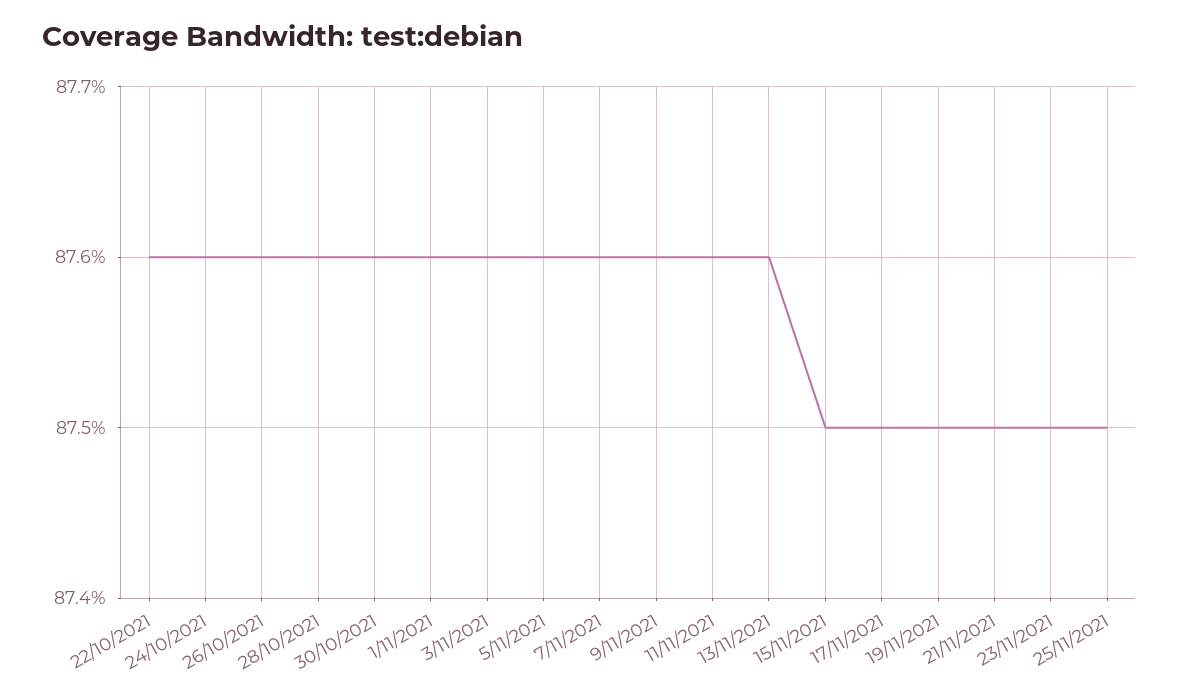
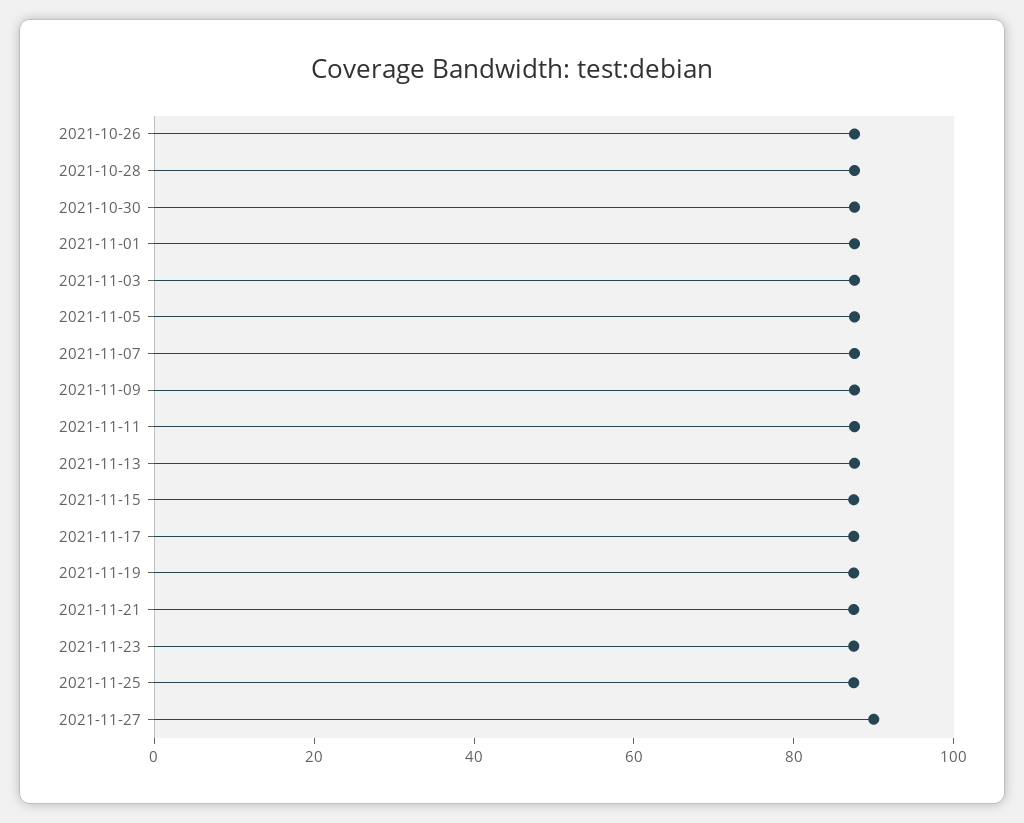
22/10/2021: 87.6 -> none
24/10/2021: 87.6 -> none
2021-11-27: none -> 90

